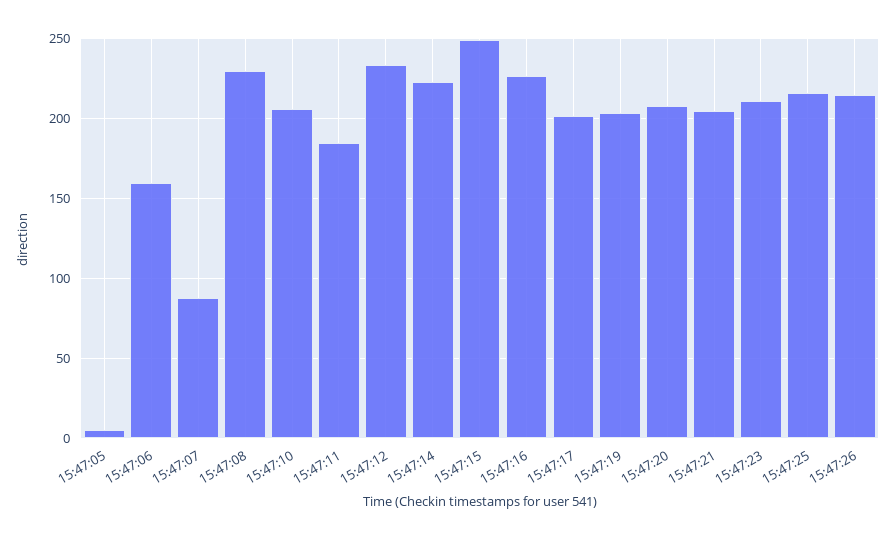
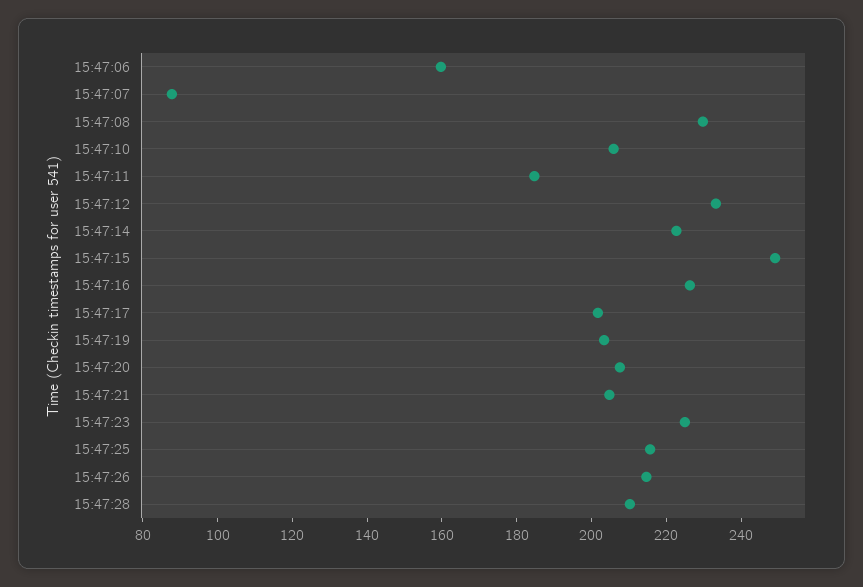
15:47:05: 5 -> none
15:47:23: 210 -> 225
15:47:28: none -> 210

